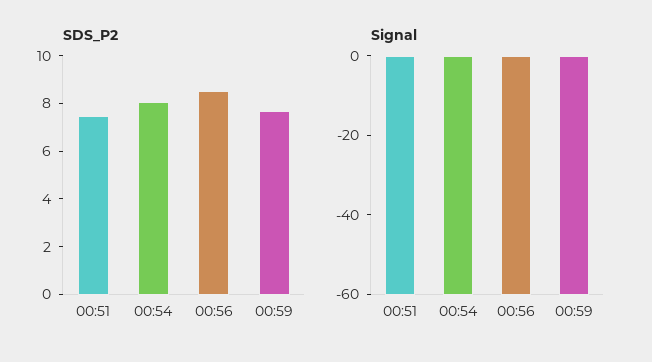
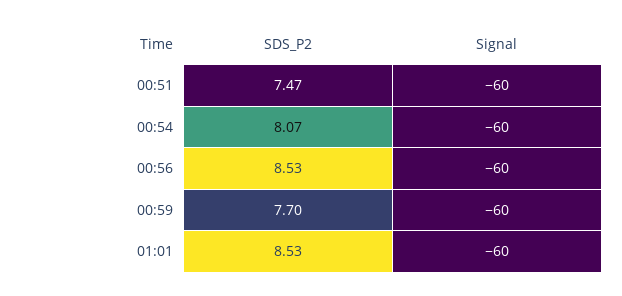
SDS_P2, 01:01: none -> 8.53
Signal, 01:01: none -> -60

